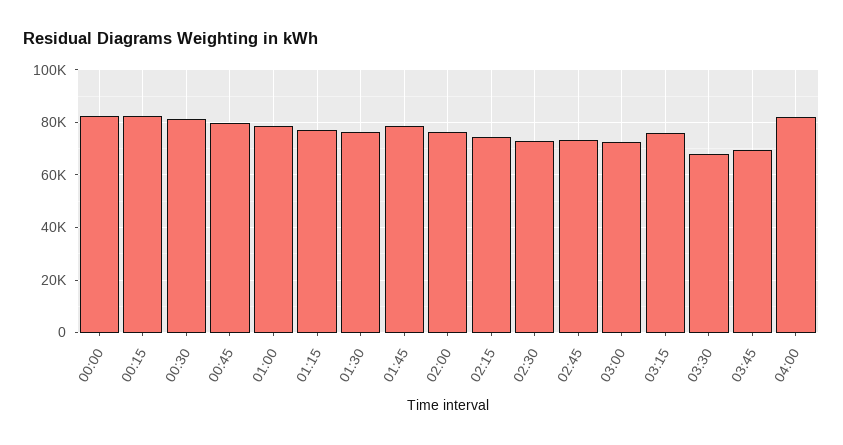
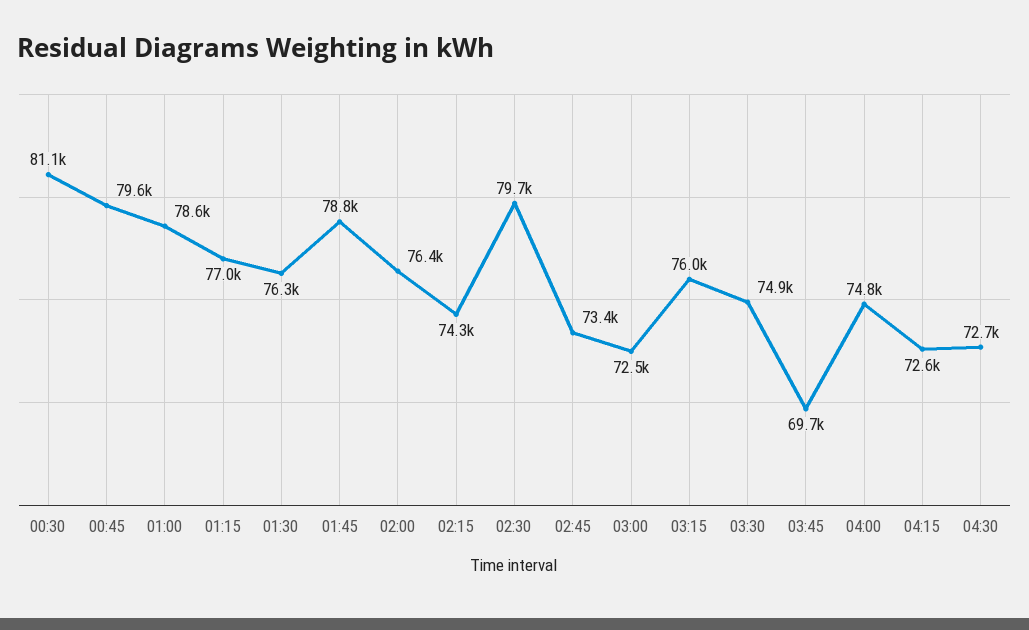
00:00: 82500 -> none
00:15: 82500 -> none
02:30: 72500 -> 79700
03:30: 67500 -> 74900
04:00: 82500 -> 74800
04:15: none -> 72600
04:30: none -> 72700

